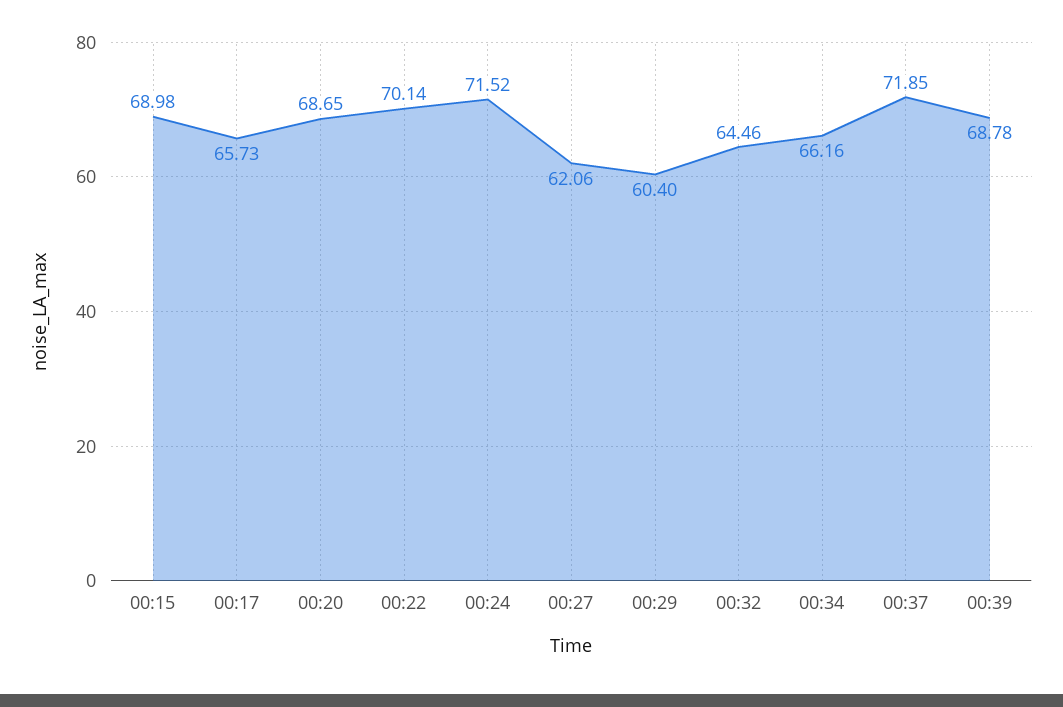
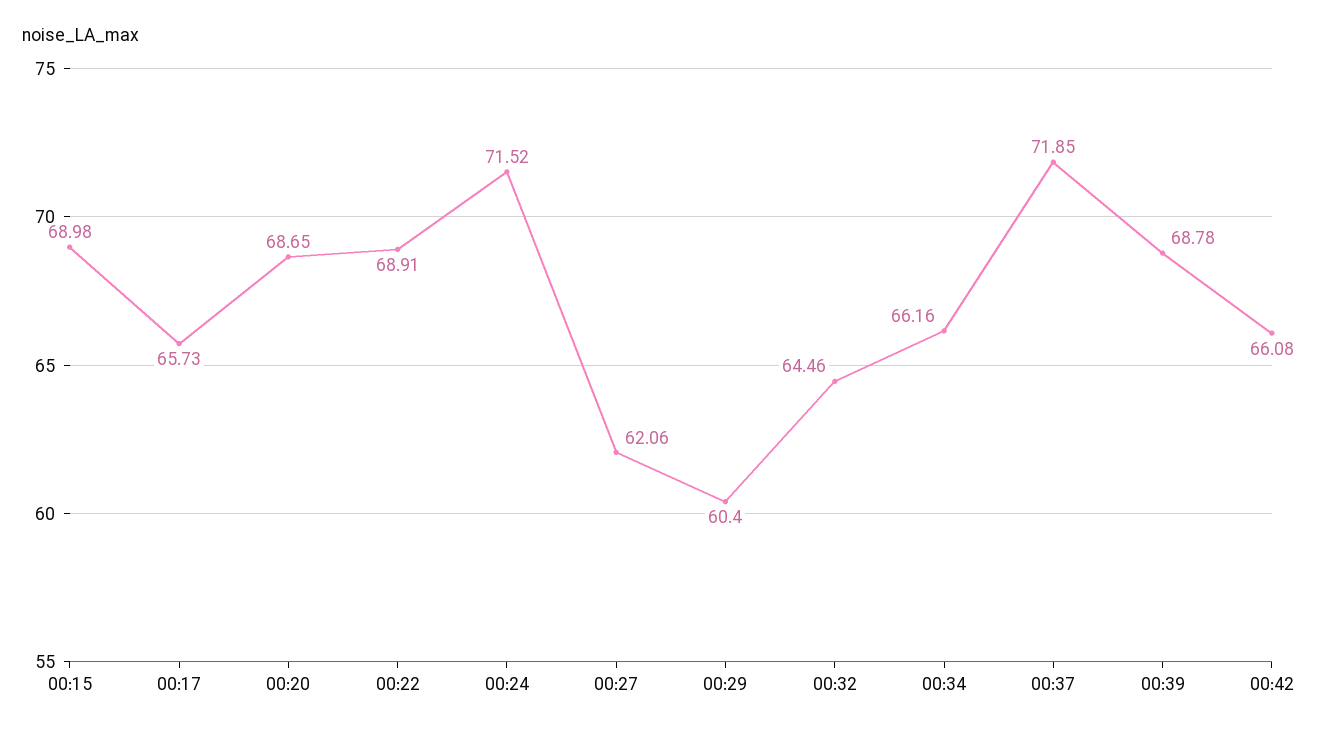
00:22: 70.14 -> 68.91
00:42: none -> 66.08

